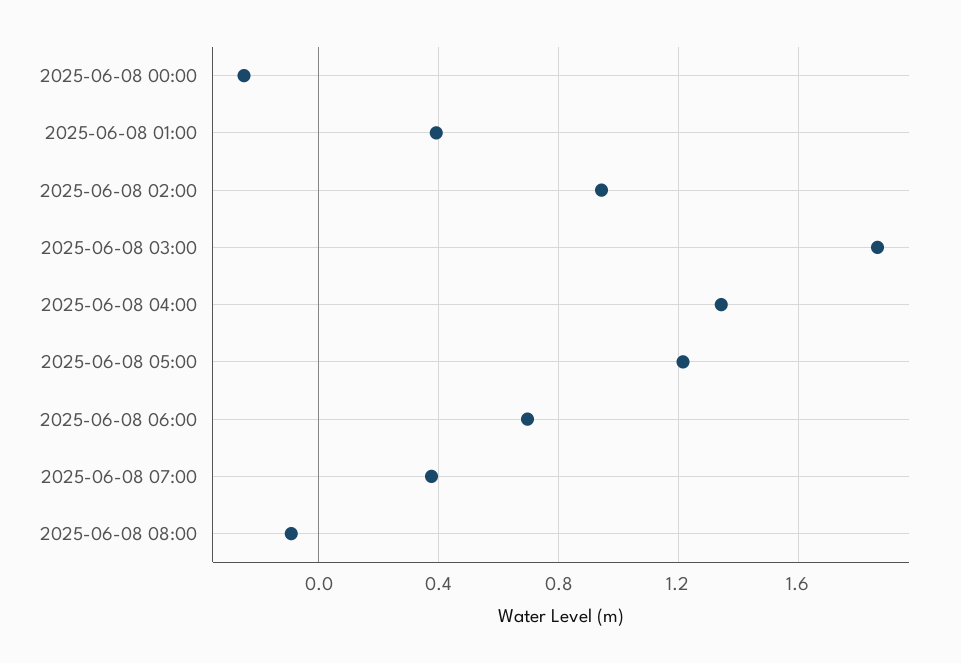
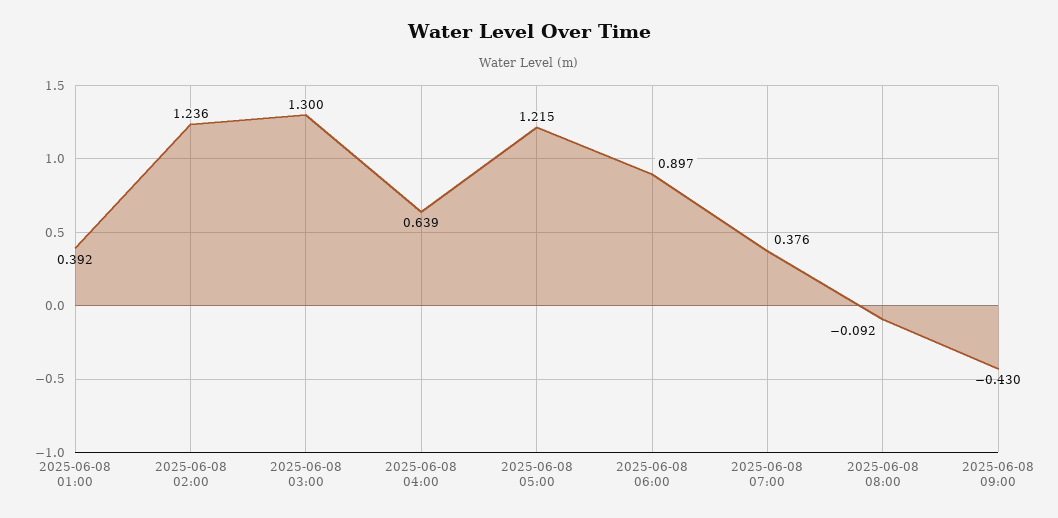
2025-06-08 00:00: -0.25 -> none
2025-06-08 02:00: 0.95 -> 1.236
2025-06-08 03:00: 1.85 -> 1.3
2025-06-08 04:00: 1.35 -> 0.639
2025-06-08 06:00: 0.7 -> 0.897
2025-06-08 09:00: none -> -0.43

